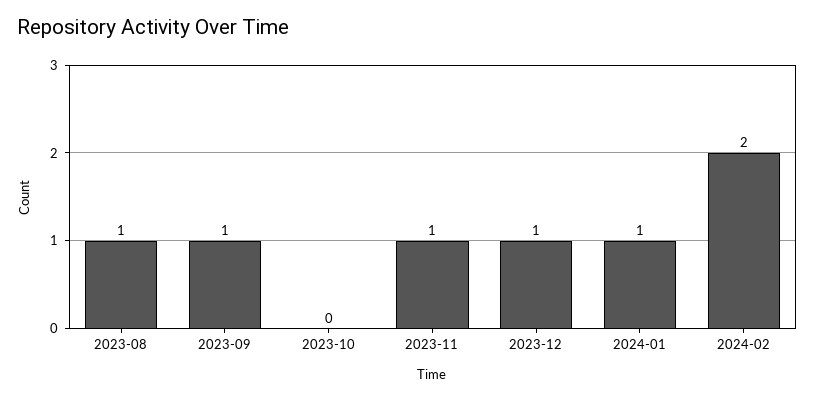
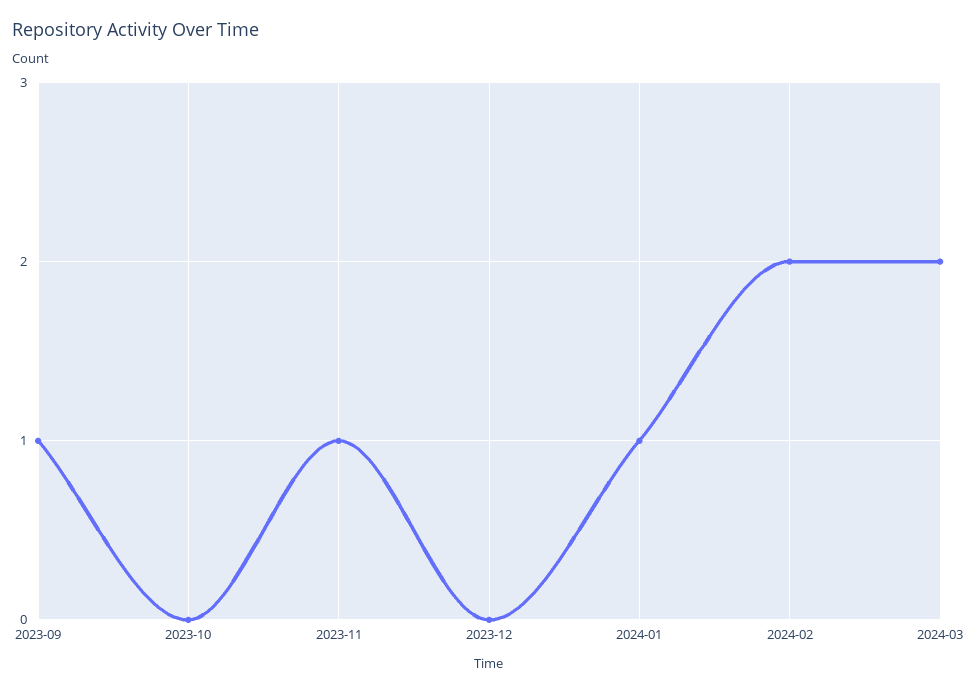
2023-08: 1 -> none
2023-12: 1 -> 0
2024-03: none -> 2

